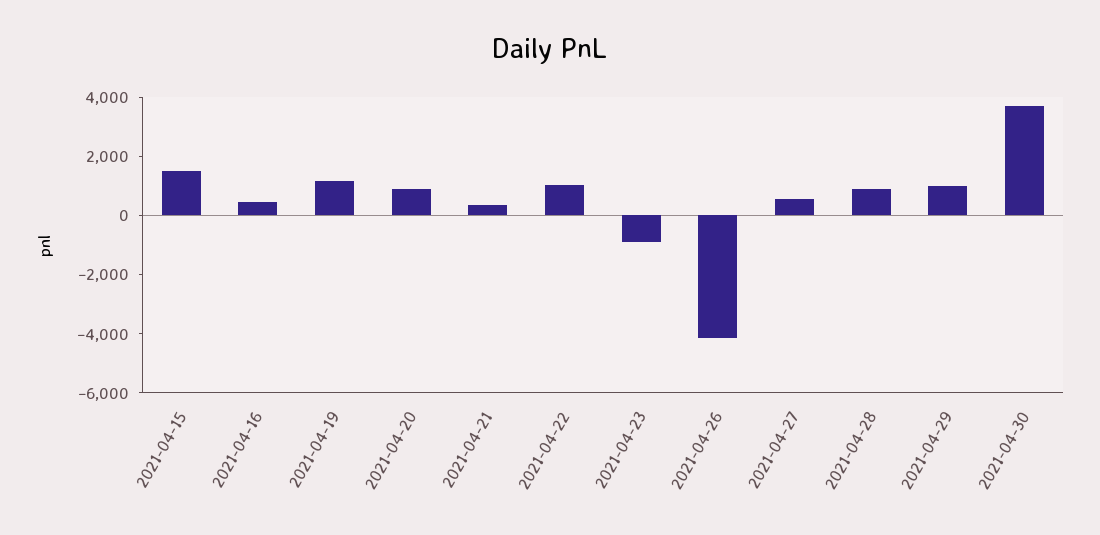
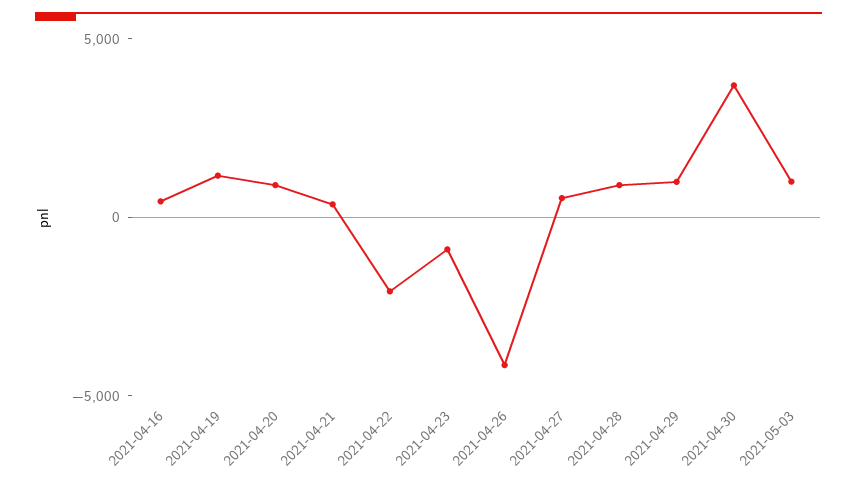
2021-04-15: 1500 -> none
2021-04-22: 1000 -> -2000
2021-05-03: none -> 1000

